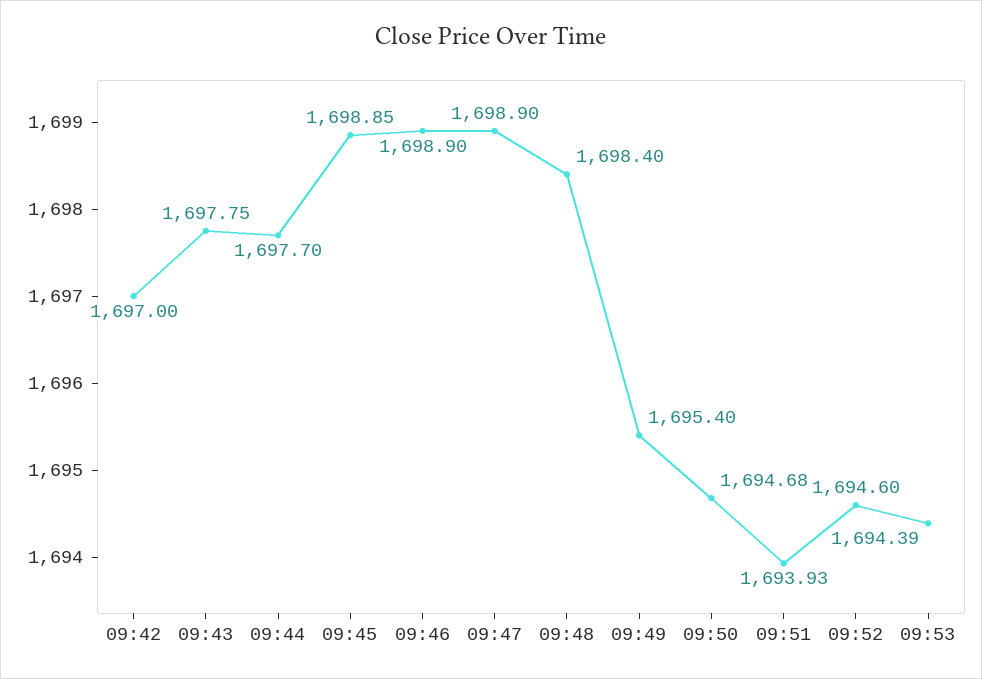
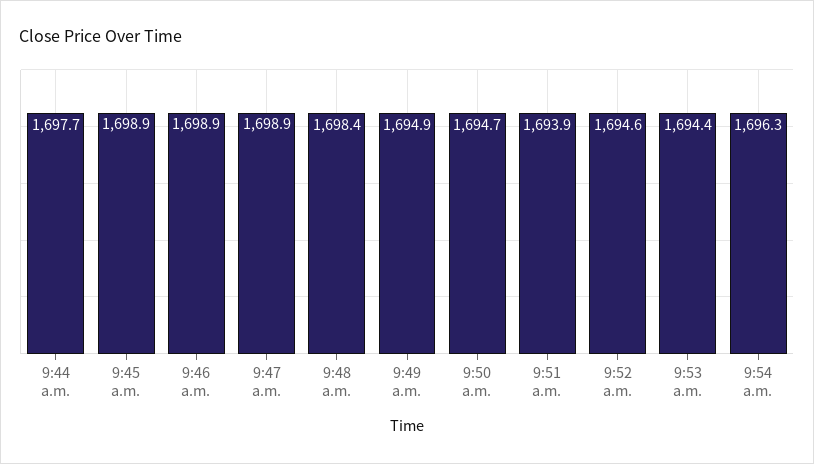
09:42: 1697 -> none
09:43: 1697.75 -> none
09:49: 1695.4 -> 1694.9
9:54 a.m.: none -> 1696.3

